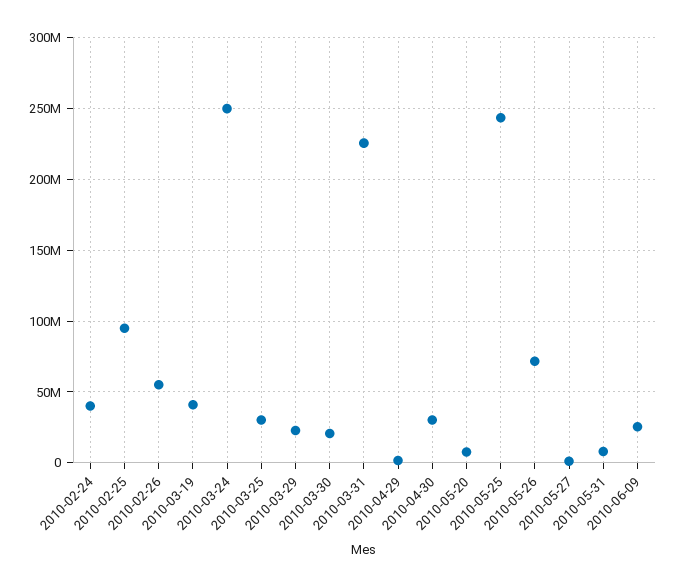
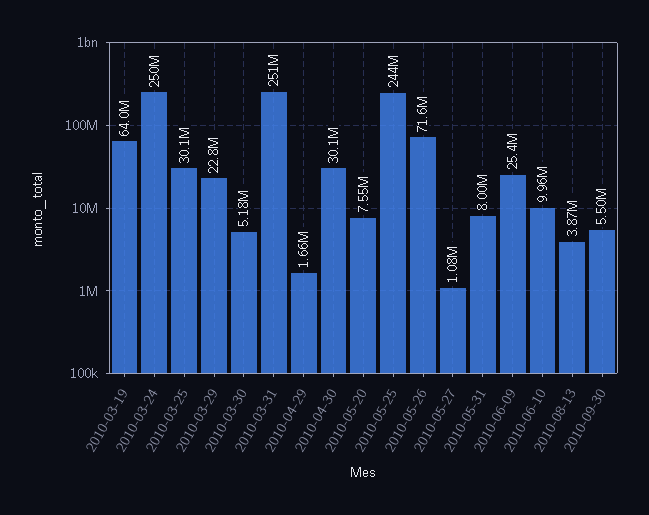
2010-02-24: 40000000 -> none
2010-02-25: 95000000 -> none
2010-02-26: 55000000 -> none
2010-03-19: 40000000 -> 64000000
2010-03-30: 20000000 -> 5180000
2010-03-31: 225000000 -> 251000000
2010-06-10: none -> 9960000
2010-08-13: none -> 3870000
2010-09-30: none -> 5500000

